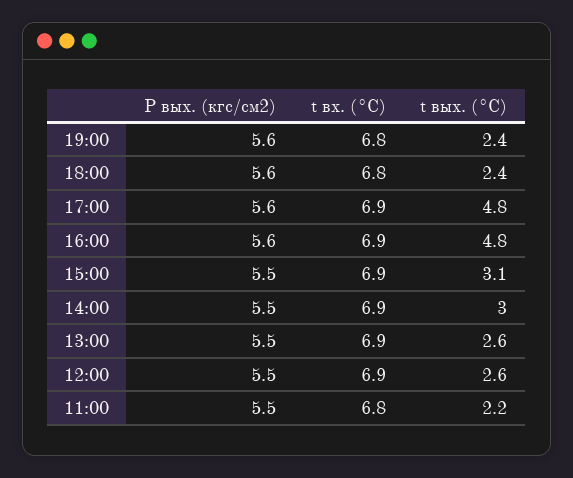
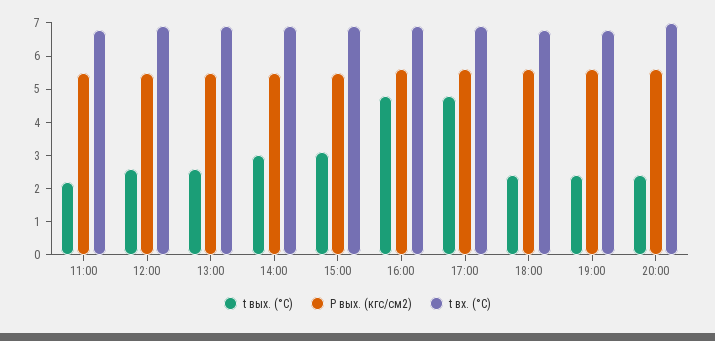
t вых. (°C), 20:00: none -> 2.5
P вых. (кгс/см2), 20:00: none -> 5.5
t вх. (°C), 20:00: none -> 7

